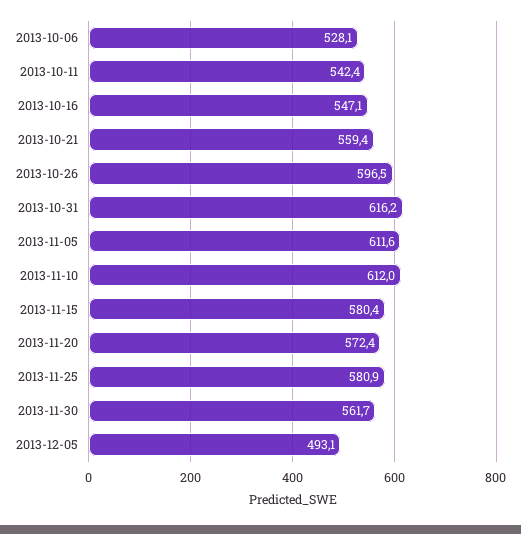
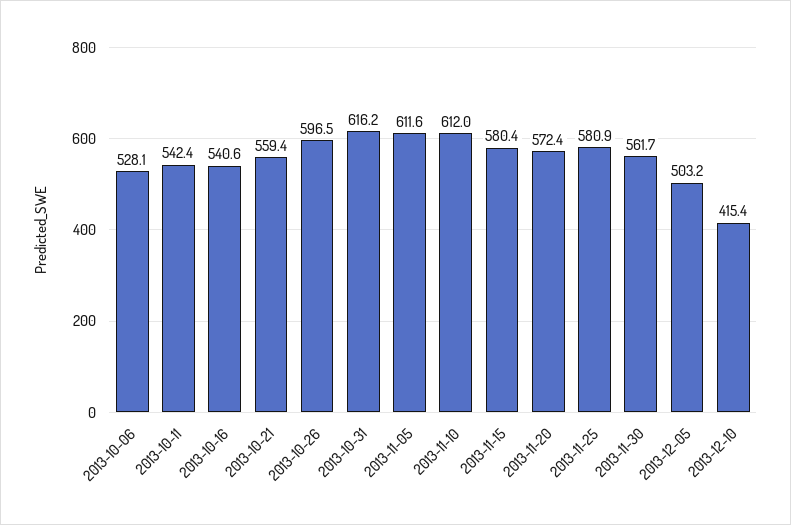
2013-10-16: 547.1 -> 540.6
2013-12-05: 493.1 -> 503.2
2013-12-10: none -> 415.4

